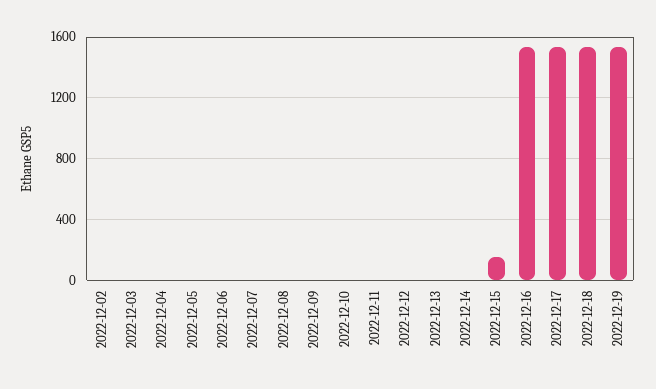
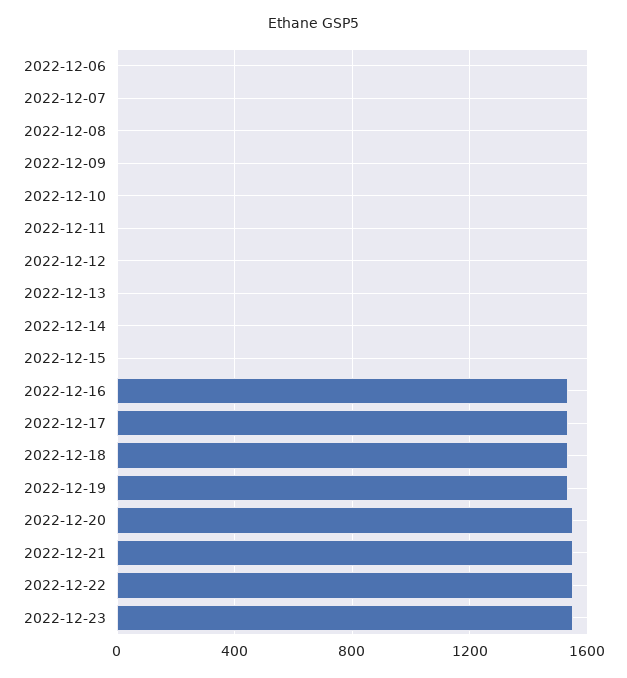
2022-12-02: 0 -> none
2022-12-03: 0 -> none
2022-12-04: 0 -> none
2022-12-05: 0 -> none
2022-12-15: 150 -> 0
2022-12-20: none -> 1550
2022-12-21: none -> 1550
2022-12-22: none -> 1550
2022-12-23: none -> 1550

